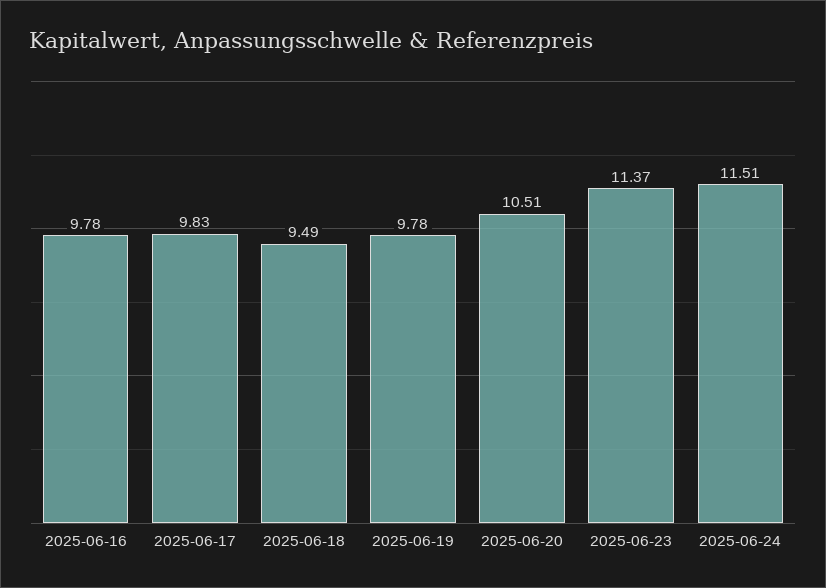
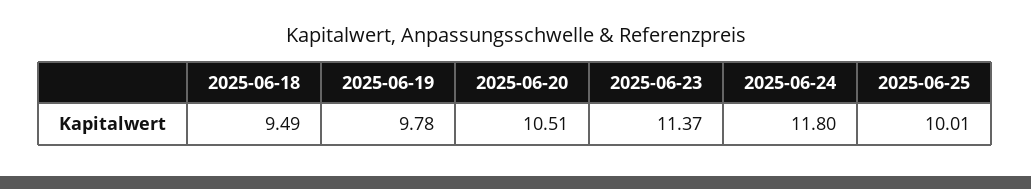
2025-06-16: 9.78 -> none
2025-06-17: 9.83 -> none
2025-06-24: 11.51 -> 11.8
2025-06-25: none -> 10.01

